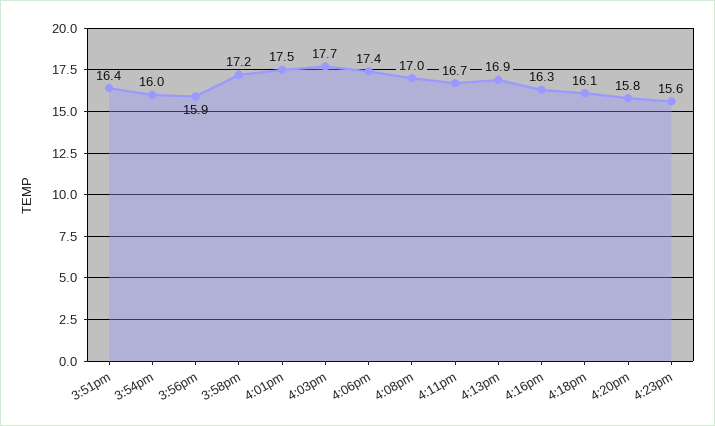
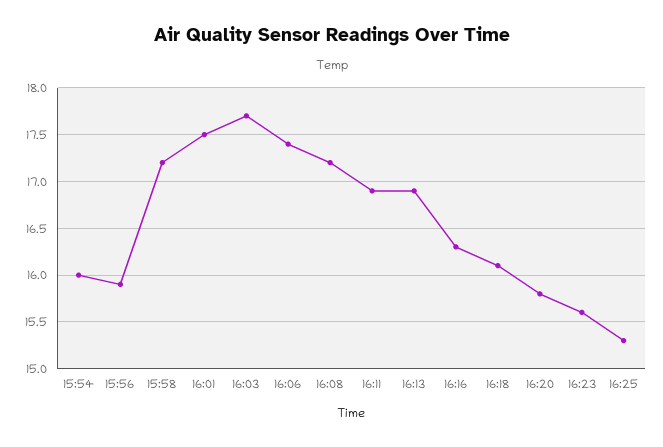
3:51pm: 16.4 -> none
4:08pm: 17 -> 17.2
4:11pm: 16.7 -> 16.9
16:25: none -> 15.3

